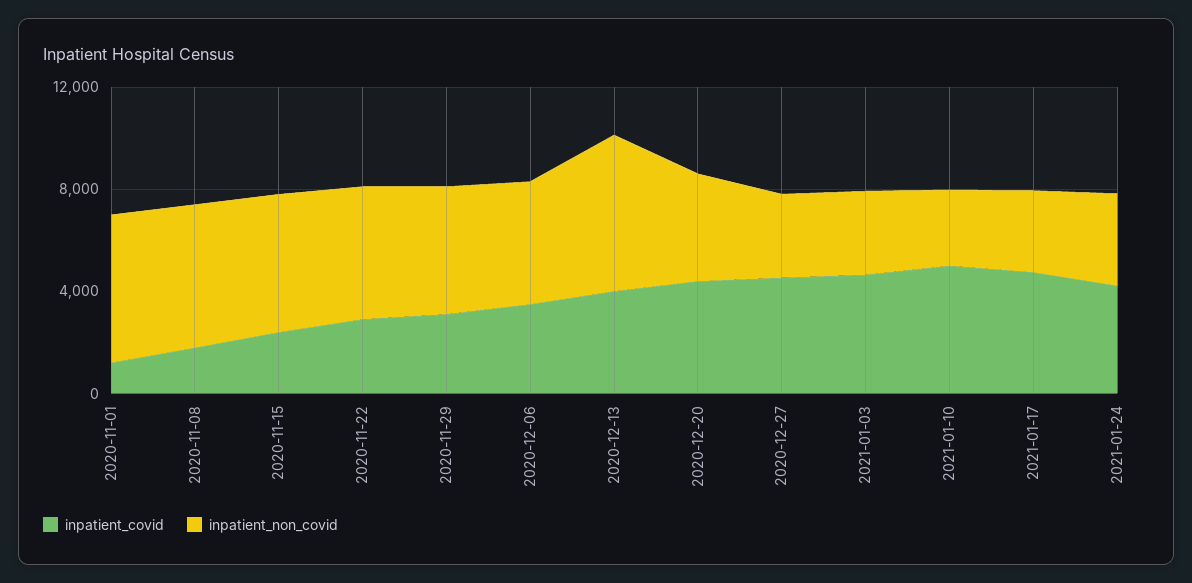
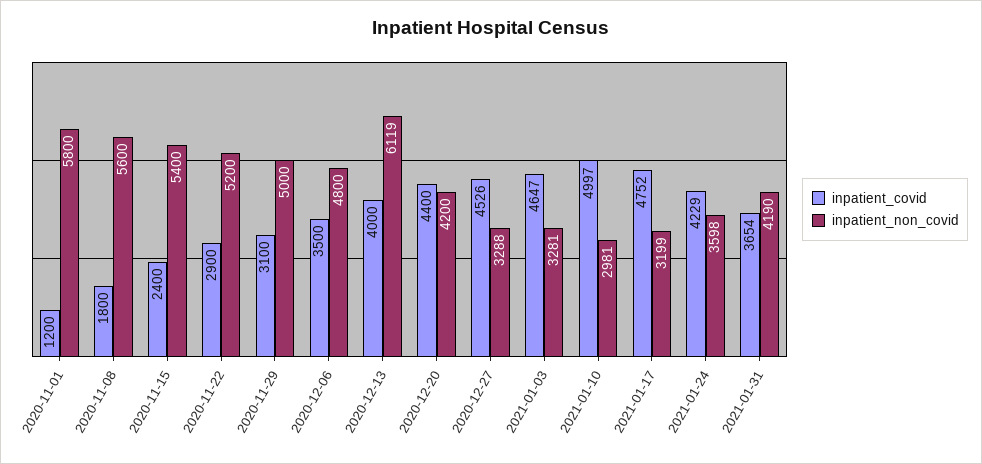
inpatient_covid, 2021-01-31: none -> 3654
inpatient_non_covid, 2021-01-31: none -> 4190

